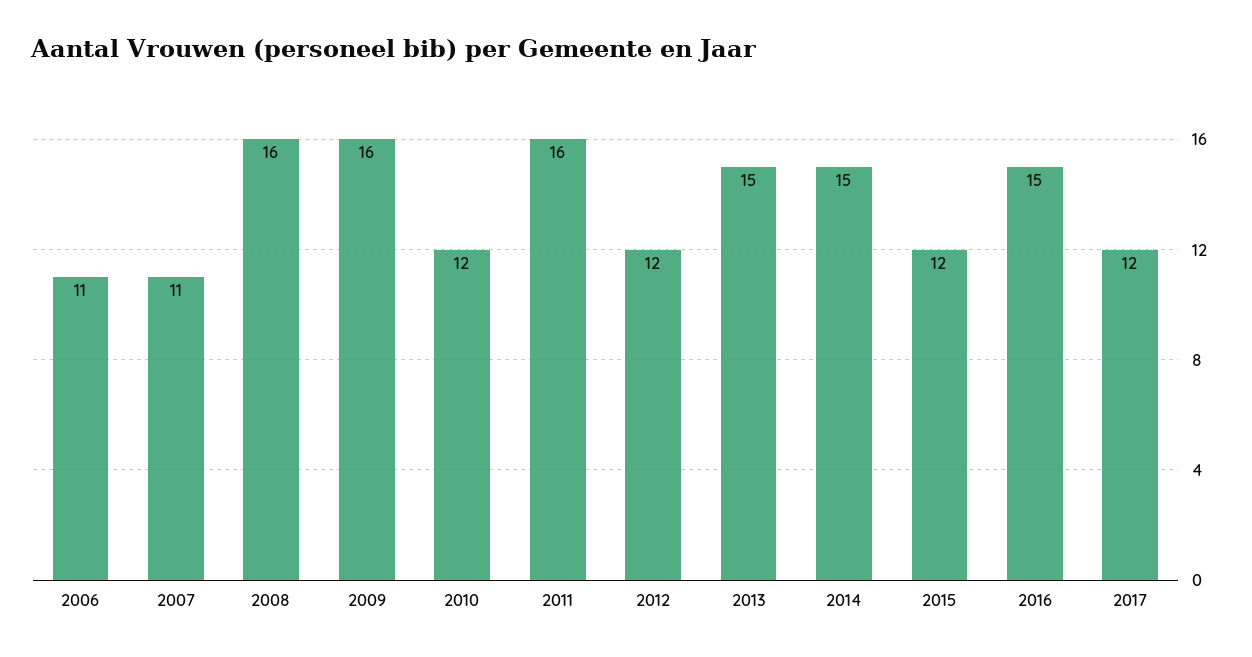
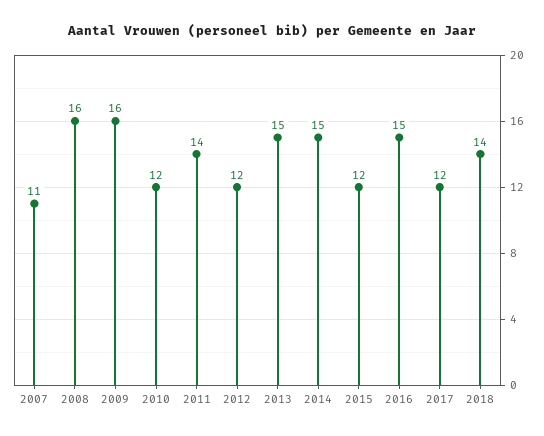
2006: 11 -> none
2011: 16 -> 14
2018: none -> 14

